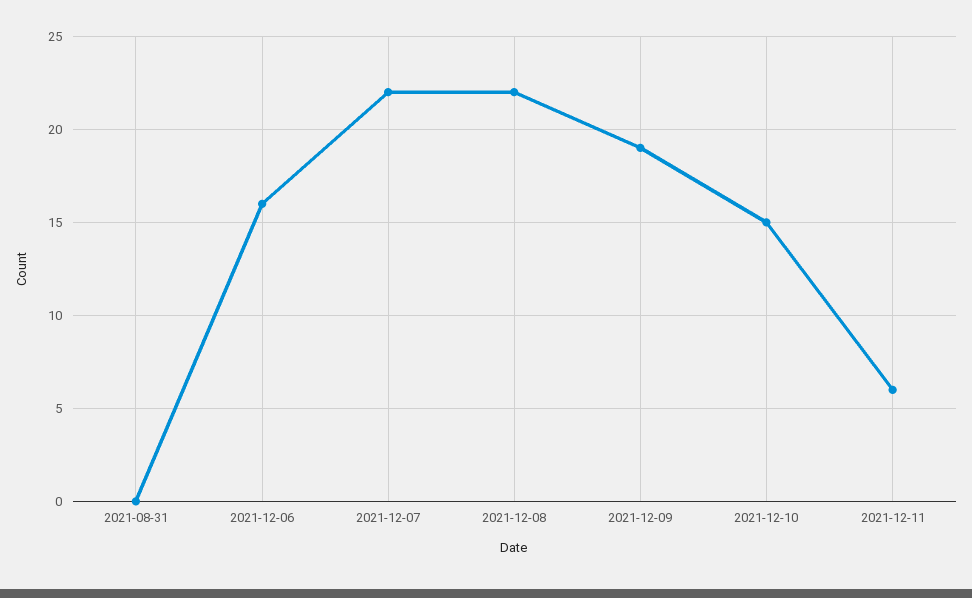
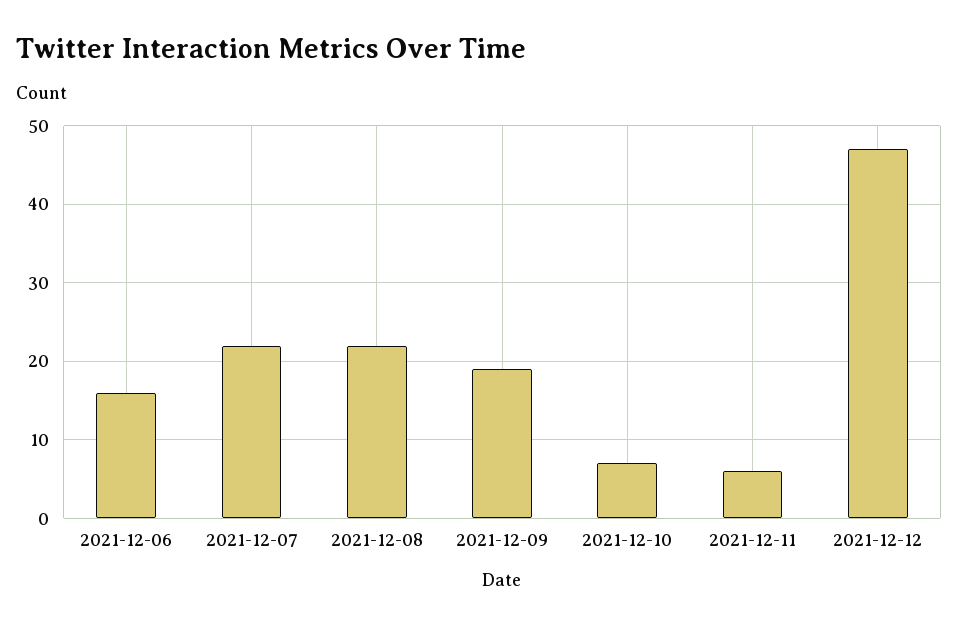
2021-08-31: 0 -> none
2021-12-10: 15 -> 7
2021-12-12: none -> 47

